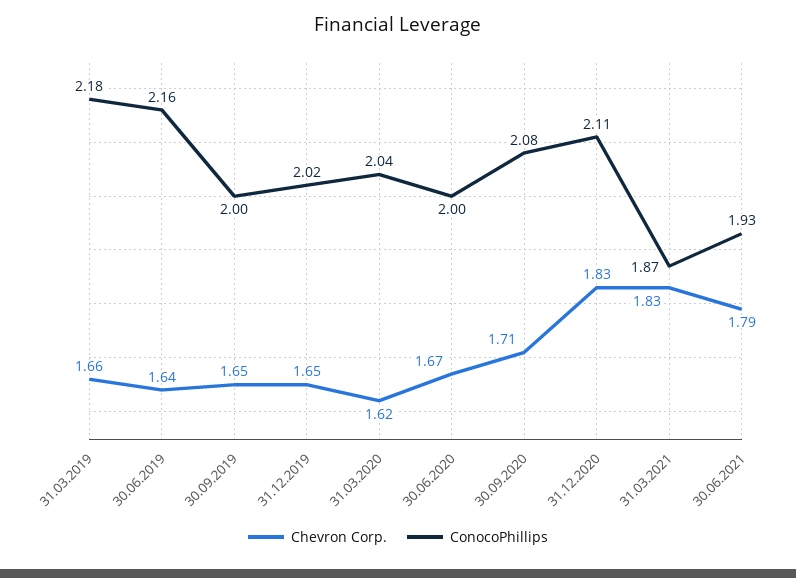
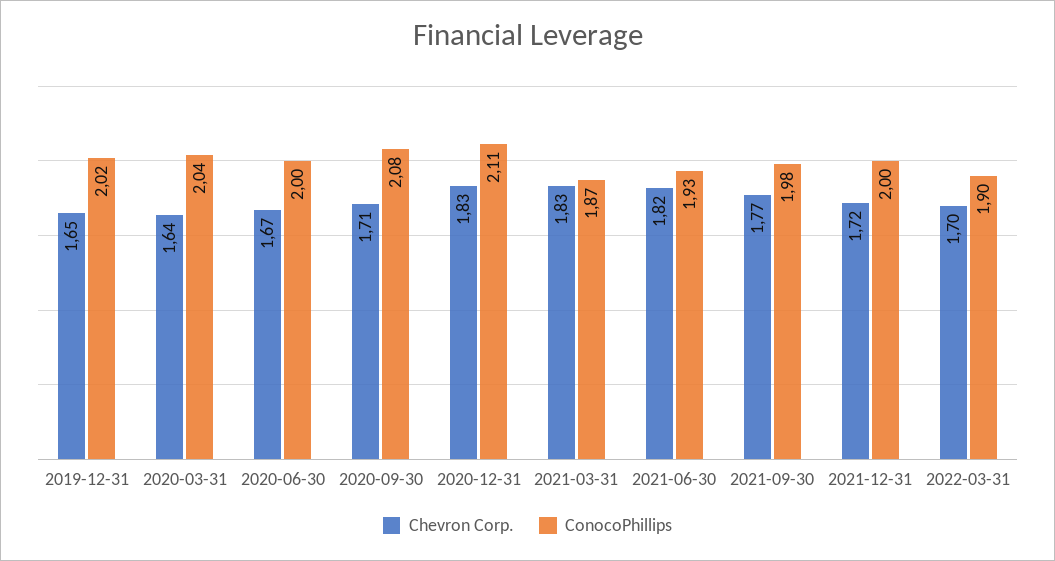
Chevron Corp., 31.03.2019: 1.66 -> none
ConocoPhillips, 31.03.2019: 2.18 -> none
Chevron Corp., 30.06.2019: 1.64 -> none
ConocoPhillips, 30.06.2019: 2.16 -> none
Chevron Corp., 30.09.2019: 1.65 -> none
ConocoPhillips, 30.09.2019: 2 -> none
Chevron Corp., 31.03.2020: 1.62 -> 1.64
Chevron Corp., 30.06.2021: 1.79 -> 1.82
Chevron Corp., 2021-09-30: none -> 1.77
ConocoPhillips, 2021-09-30: none -> 1.98
Chevron Corp., 2021-12-31: none -> 1.72
ConocoPhillips, 2021-12-31: none -> 2
Chevron Corp., 2022-03-31: none -> 1.7
ConocoPhillips, 2022-03-31: none -> 1.9

